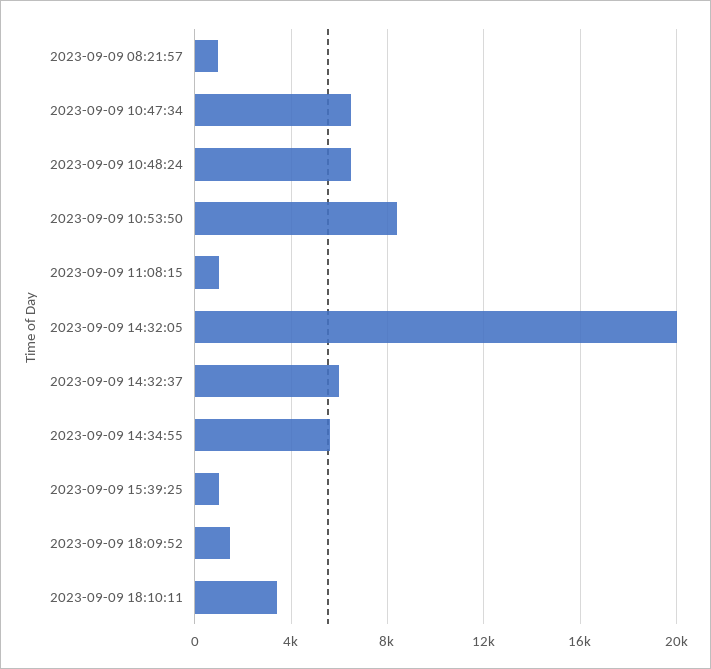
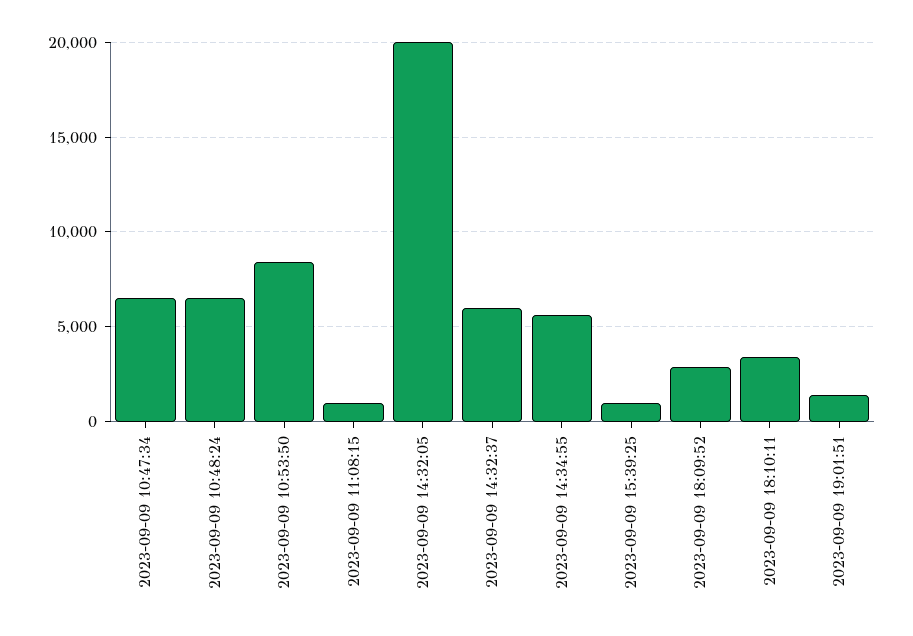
2023-09-09 08:21:57: 1000 -> none
2023-09-09 18:09:52: 1500 -> 3000
2023-09-09 19:01:51: none -> 1500

